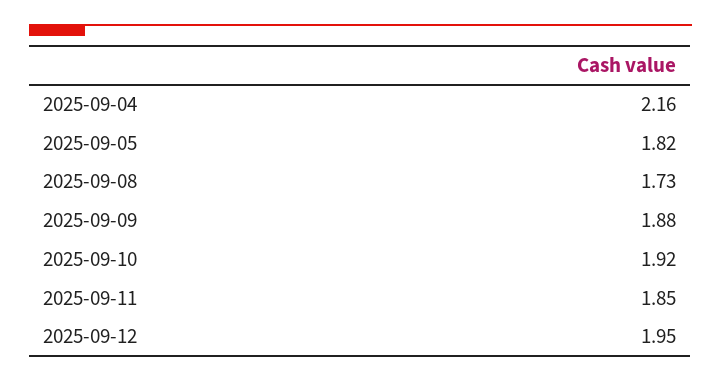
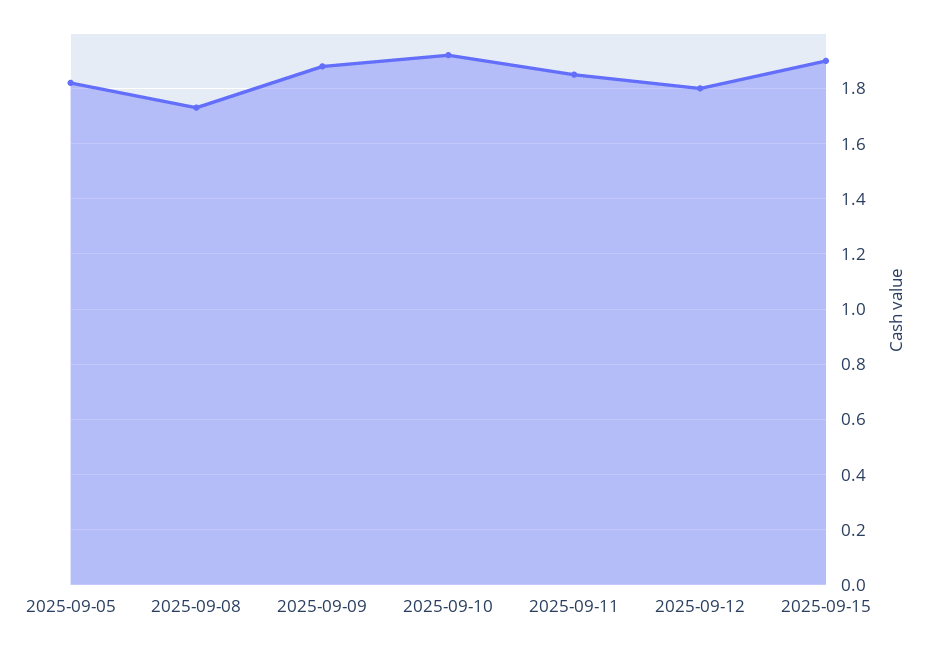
2025-09-04: 2.16 -> none
2025-09-12: 1.95 -> 1.8
2025-09-15: none -> 1.9

